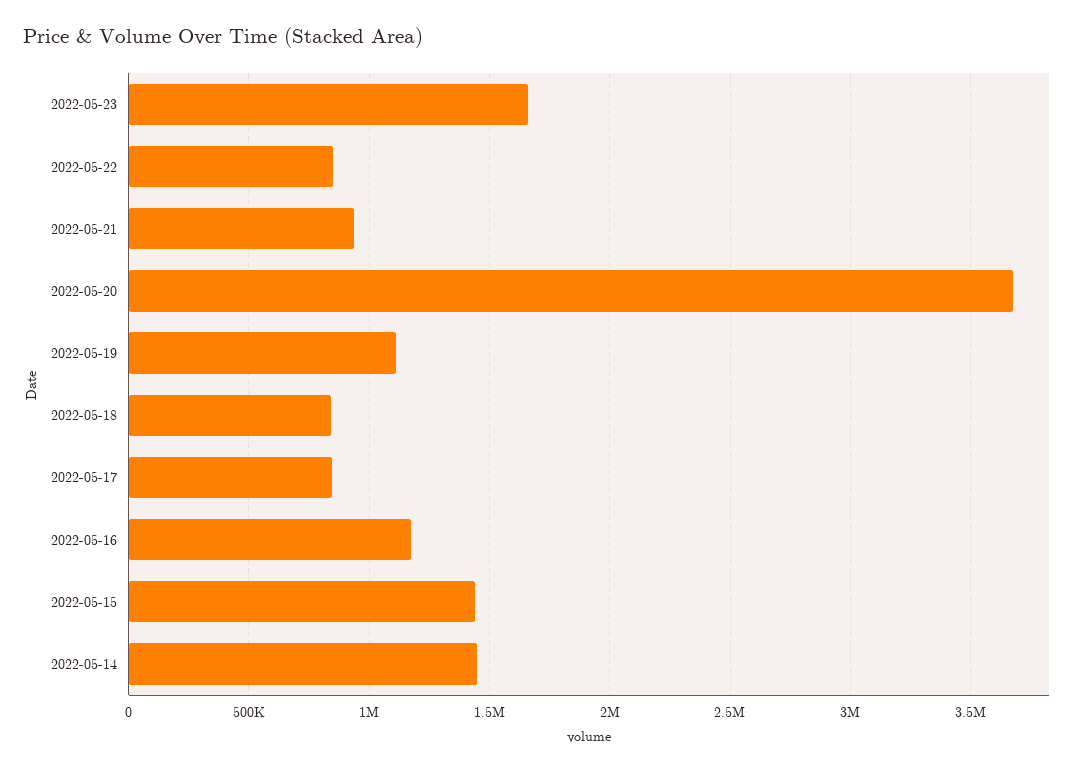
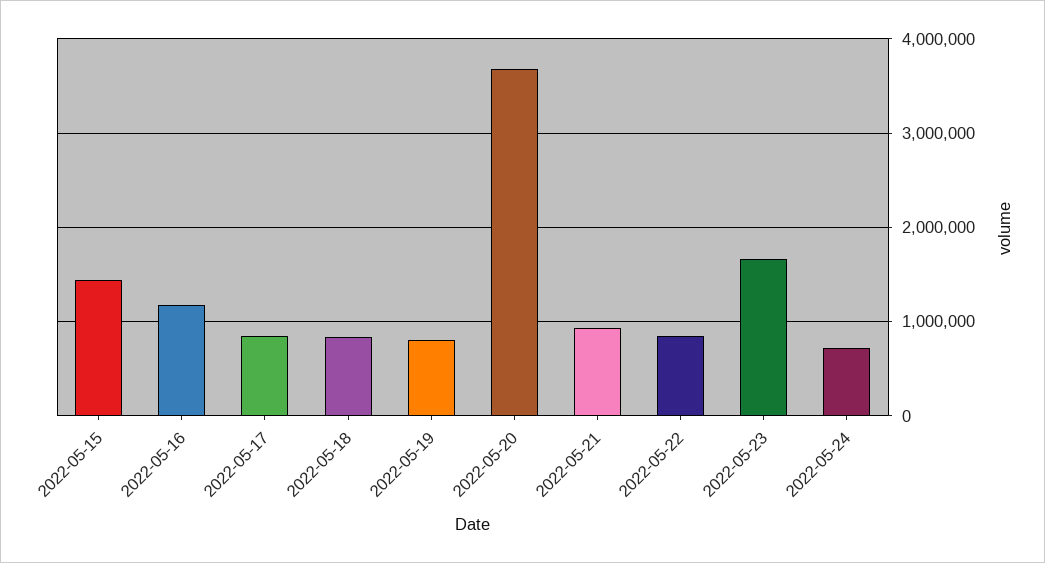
2022-05-19: 1100000 -> 800000
2022-05-14: 1450000 -> none
2022-05-24: none -> 700000

